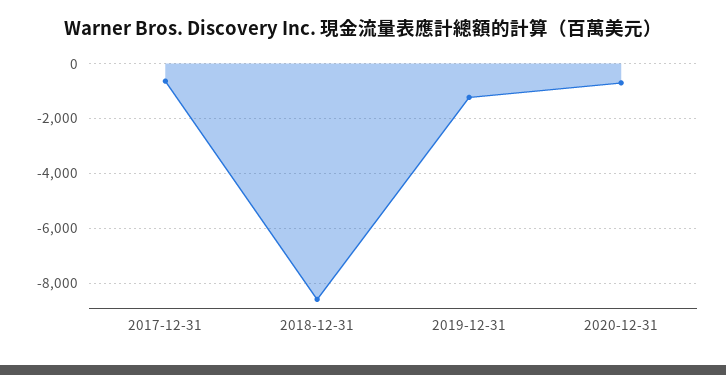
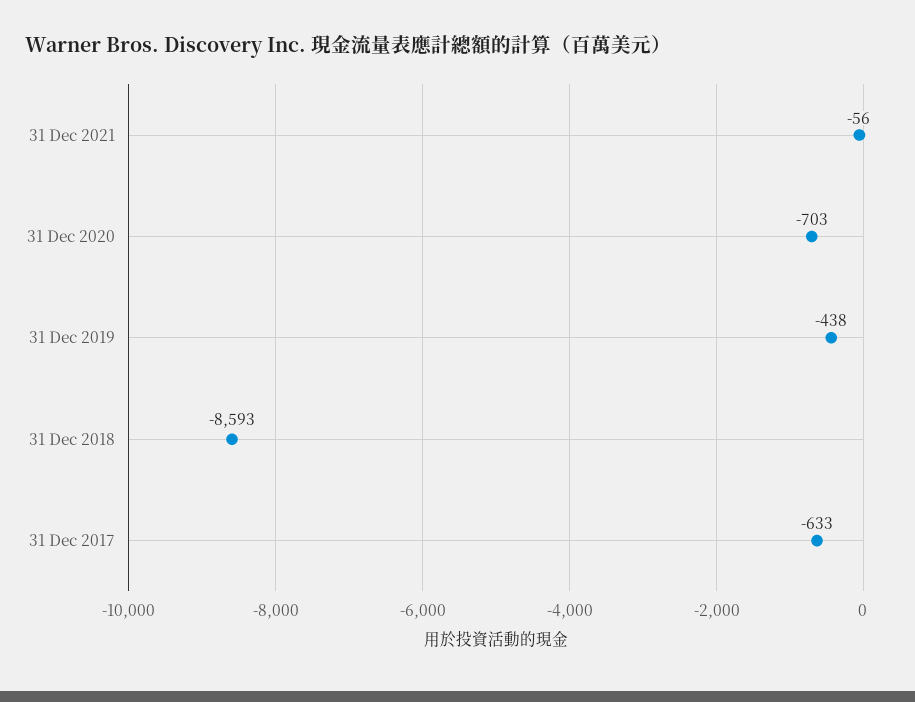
2019-12-31: -1250 -> -438
31 Dec 2021: none -> -56

